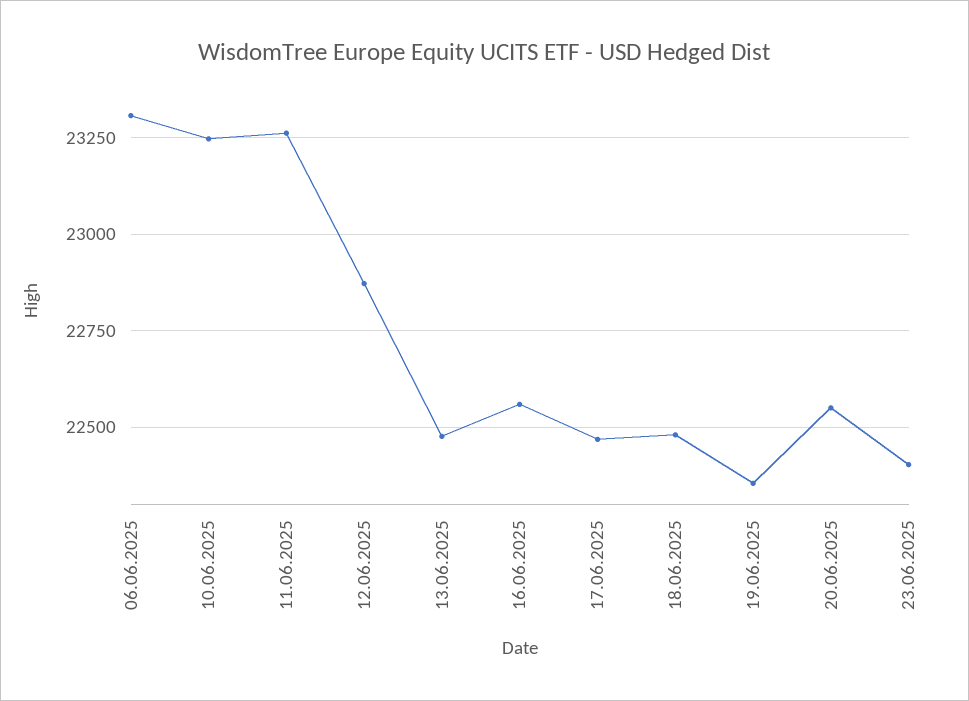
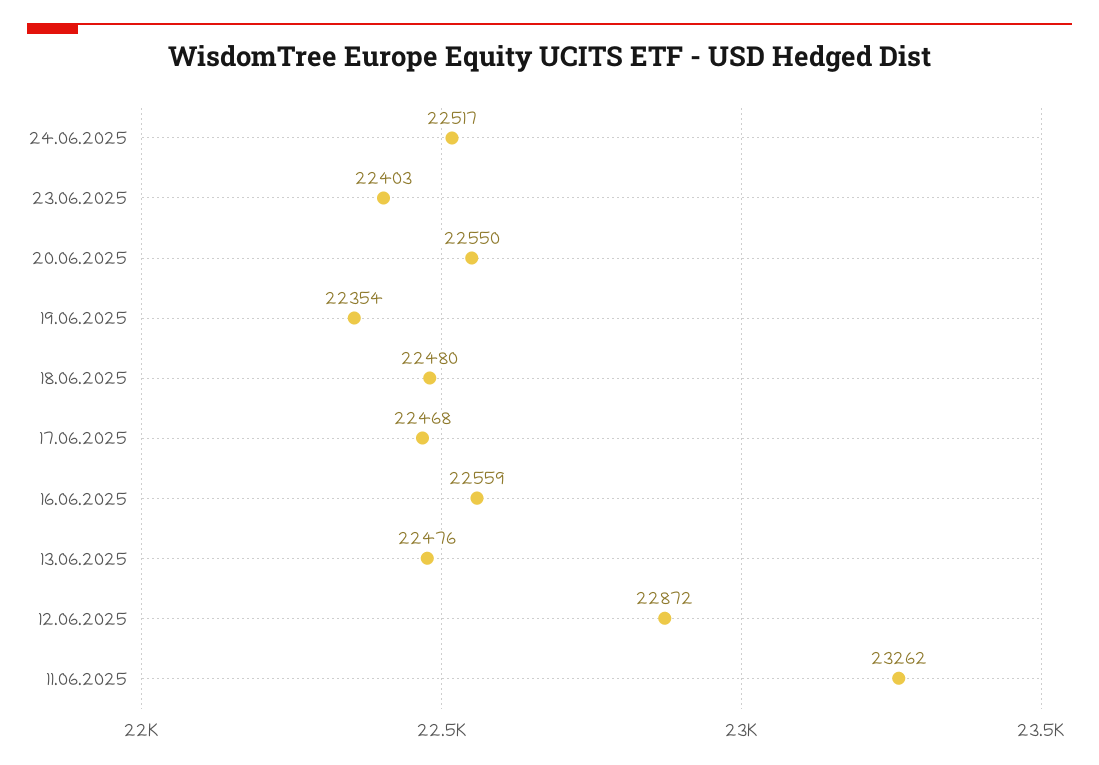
06.06.2025: 23300 -> none
10.06.2025: 23250 -> none
24.06.2025: none -> 22517

